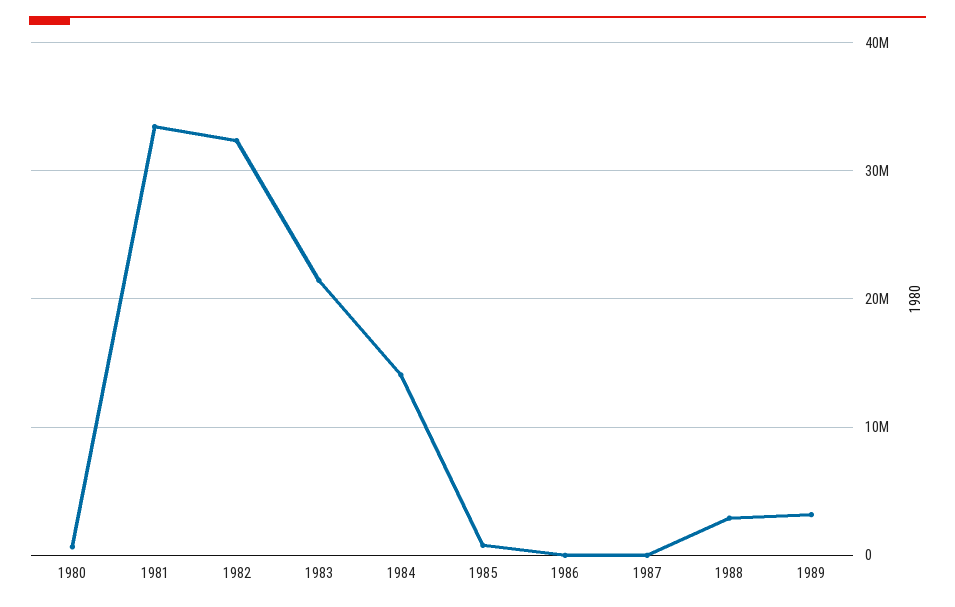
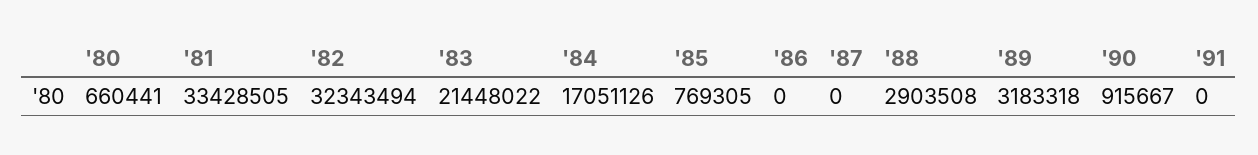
1984: 14000000 -> 17051126
'90: none -> 915667
'91: none -> 0

